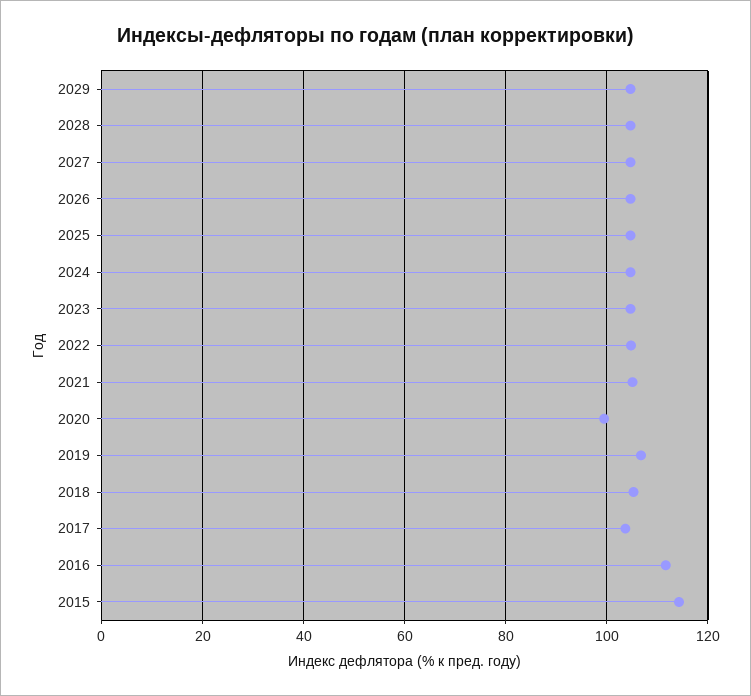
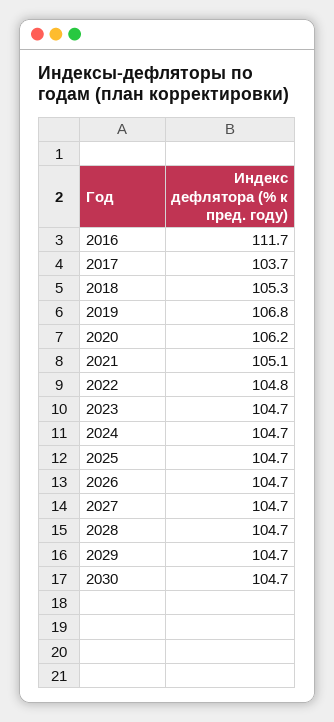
2020: 100 -> 106.2
2015: 114 -> none
2030: none -> 104.7

